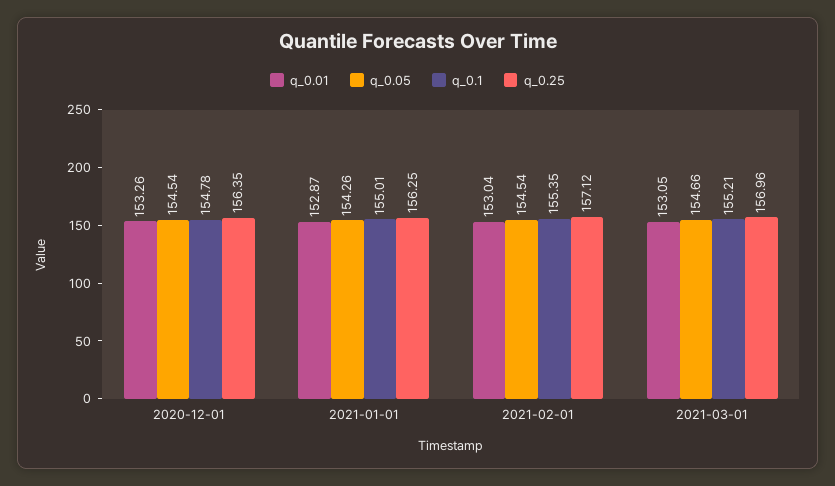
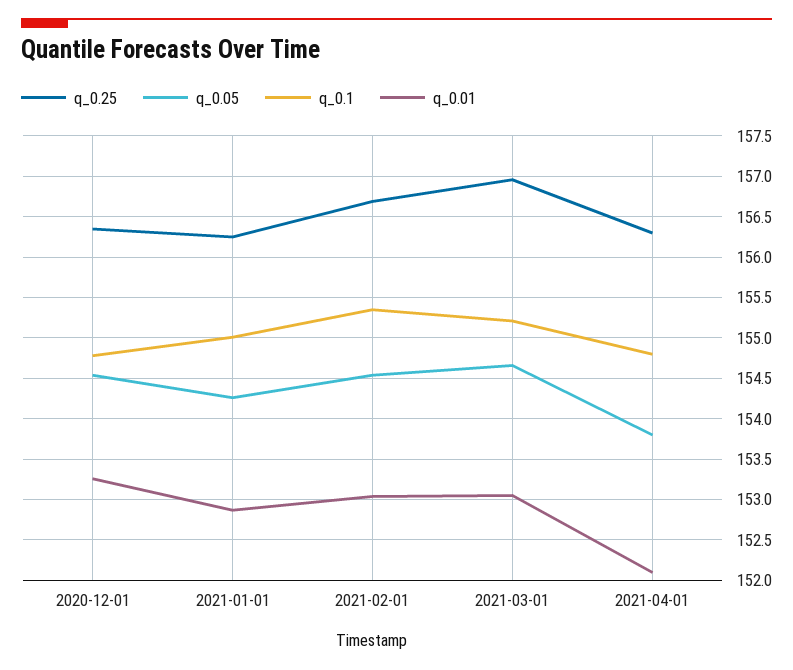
q_0.25, 2021-02-01: 157.12 -> 156.7
q_0.25, 2021-04-01: none -> 156.3
q_0.05, 2021-04-01: none -> 153.8
q_0.1, 2021-04-01: none -> 154.8
q_0.01, 2021-04-01: none -> 152.1

